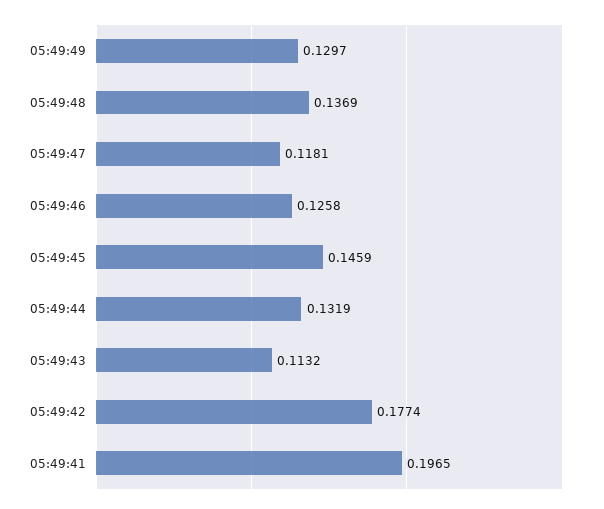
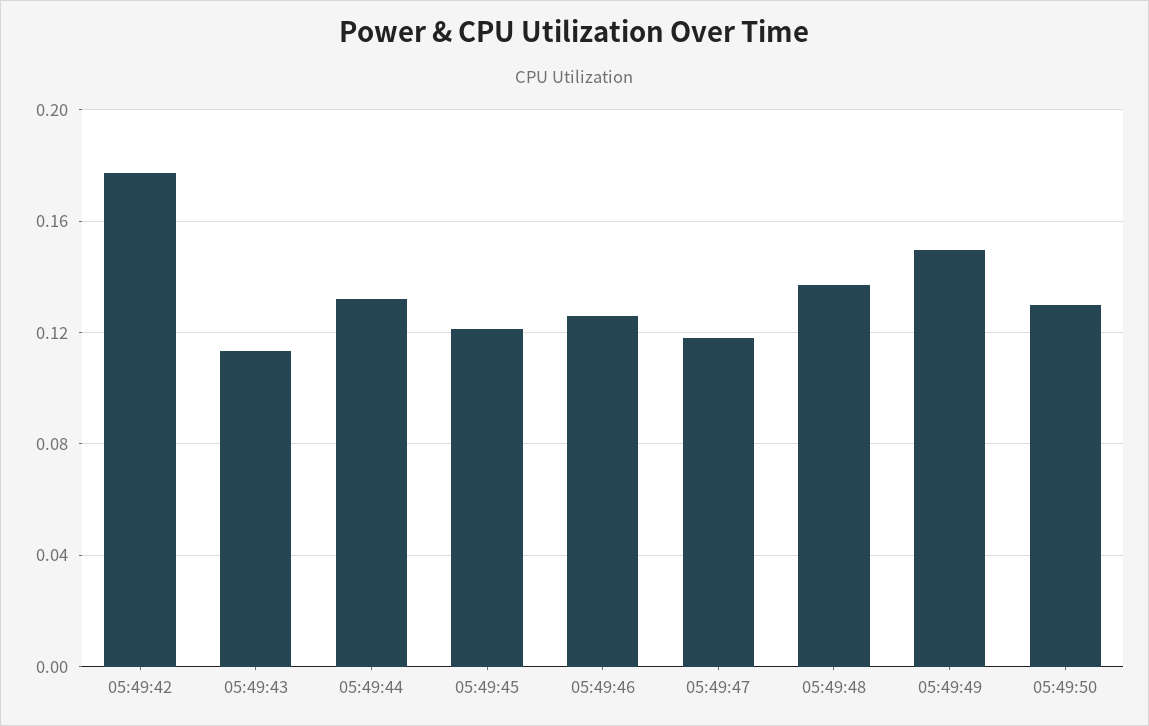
05:49:49: 0.1297 -> 0.15
05:49:45: 0.1459 -> 0.12
05:49:41: 0.1965 -> none
05:49:50: none -> 0.13

